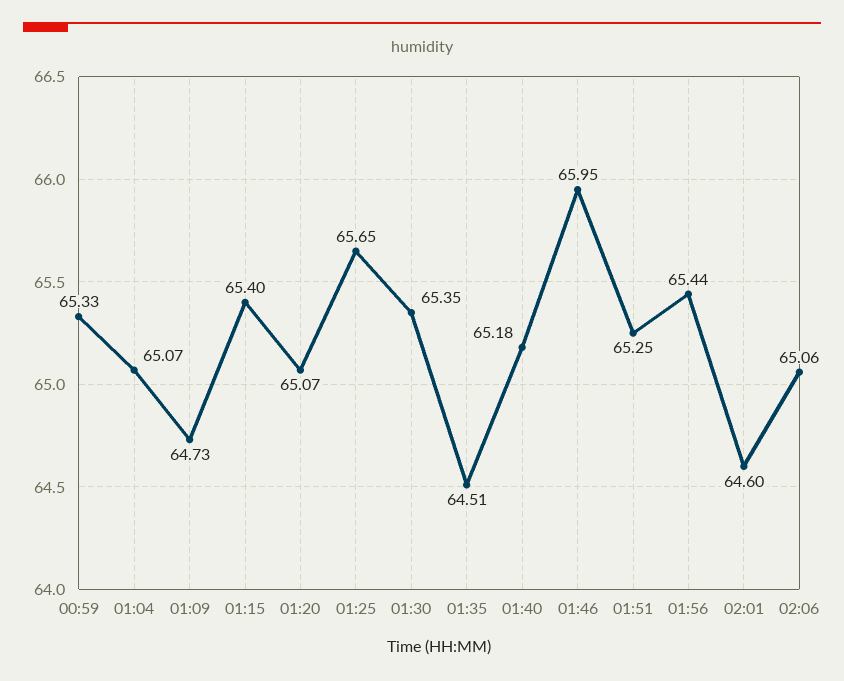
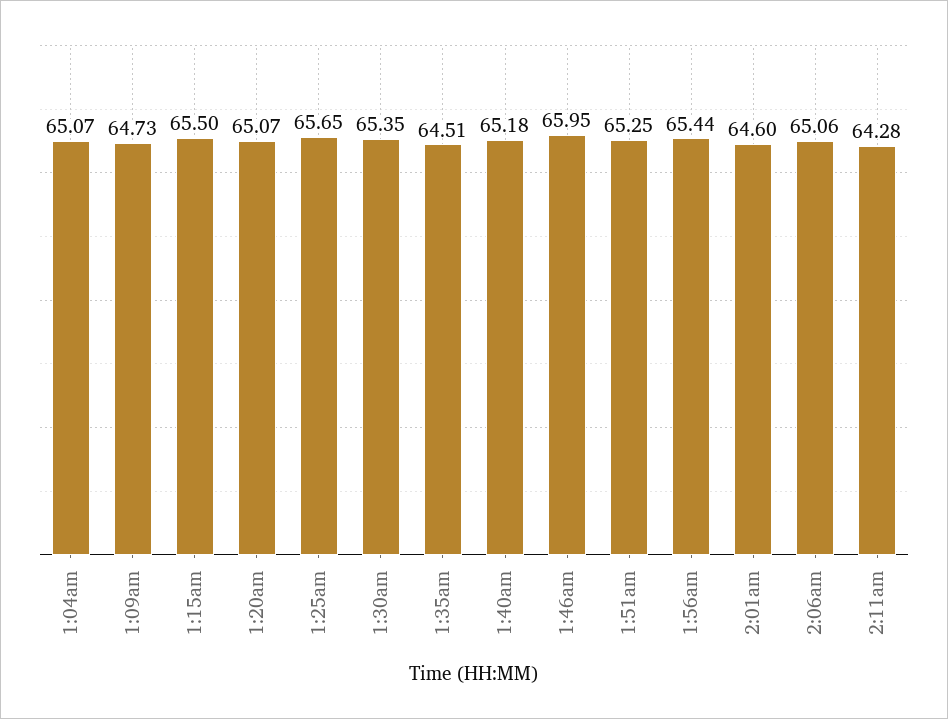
00:59: 65.33 -> none
01:15: 65.4 -> 65.5
2:11am: none -> 64.28

